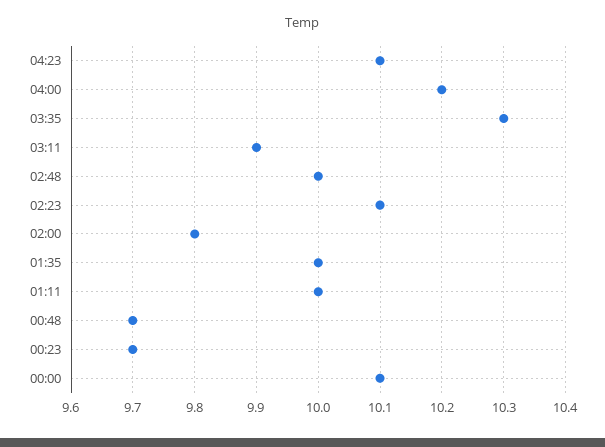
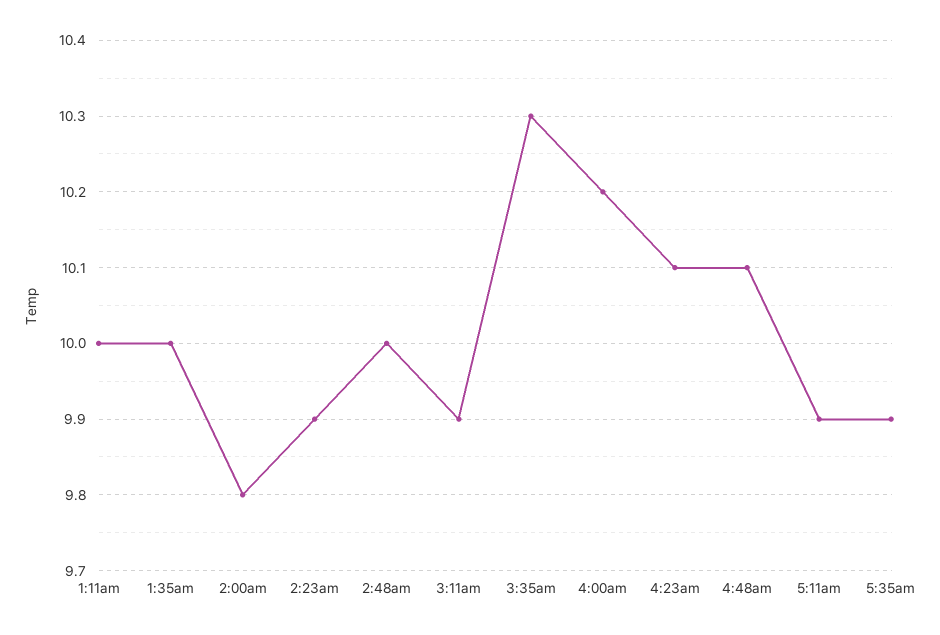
02:23: 10.1 -> 9.9
00:48: 9.7 -> none
00:23: 9.7 -> none
00:00: 10.1 -> none
4:48am: none -> 10.1
5:11am: none -> 9.9
5:35am: none -> 9.9

